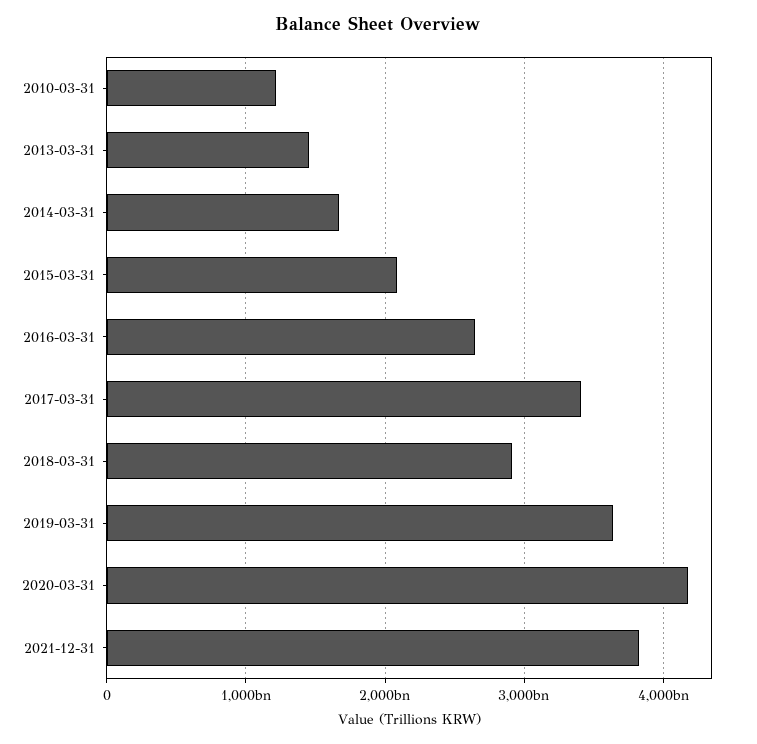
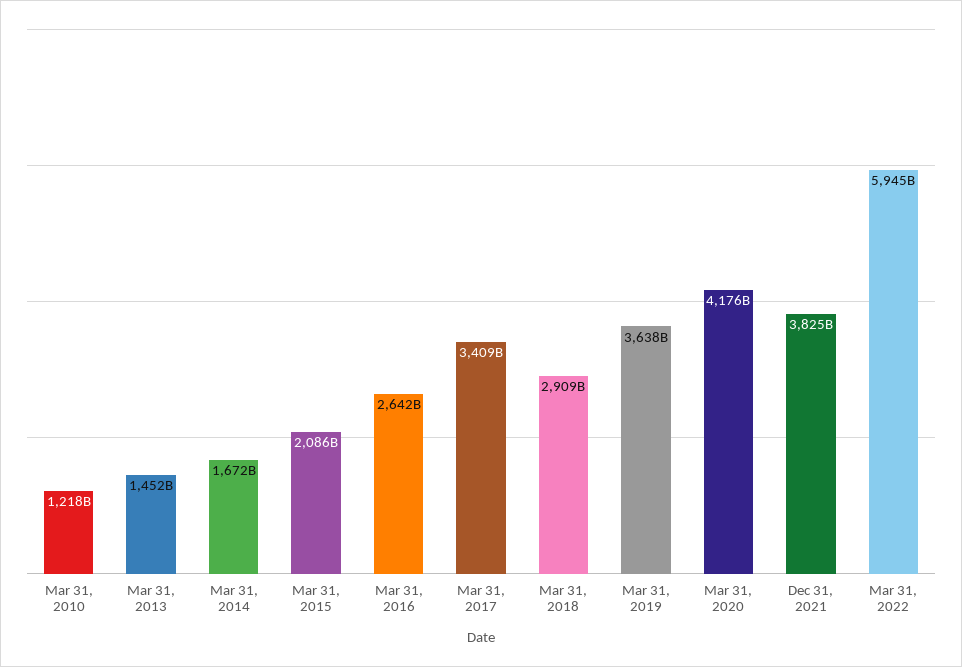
Mar 31, 2022: none -> 5945000000000

